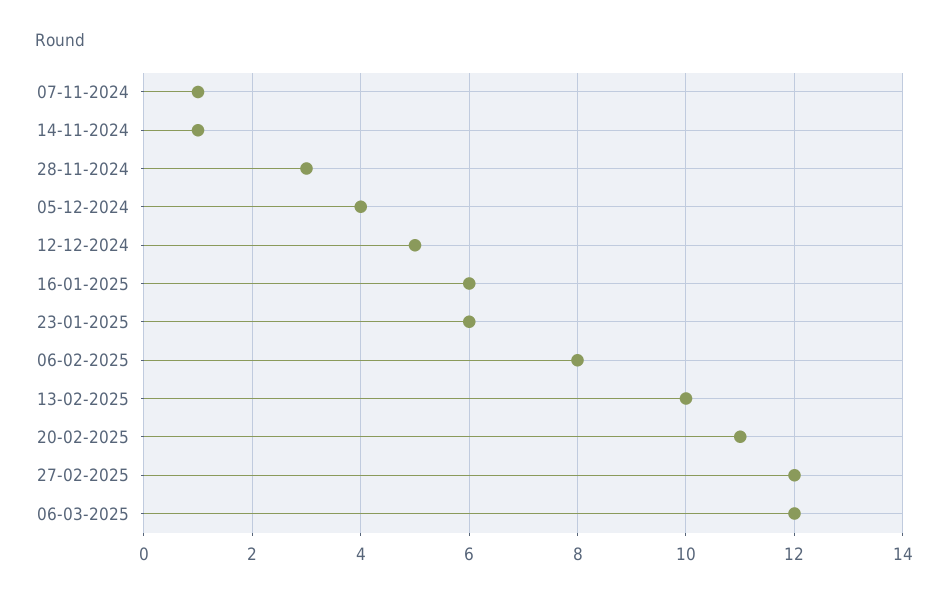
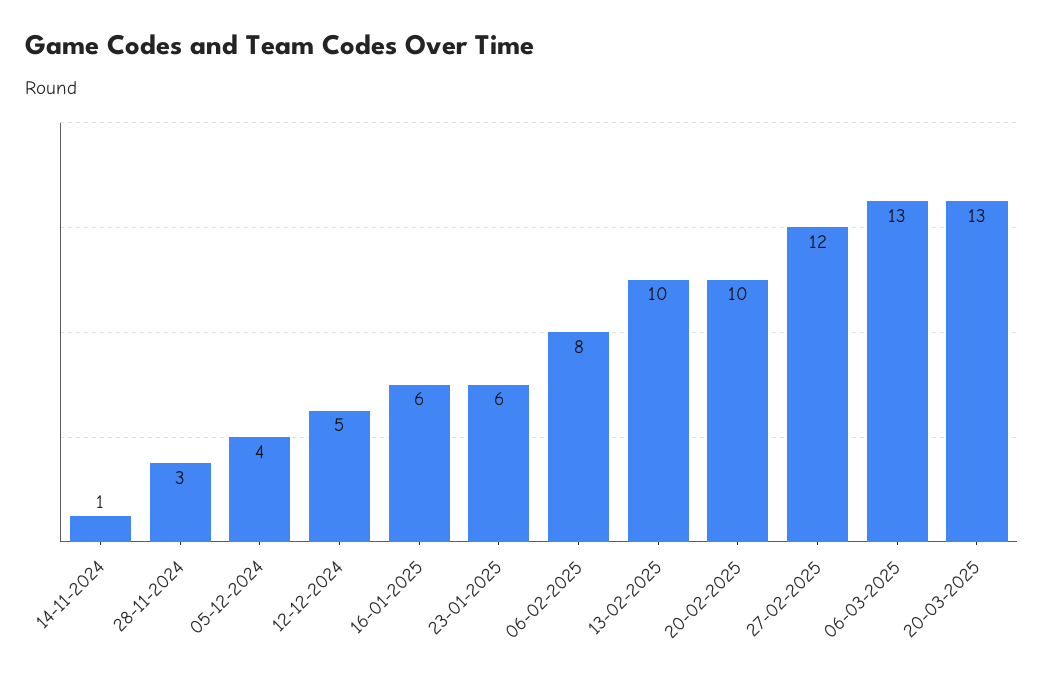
07-11-2024: 1 -> none
20-02-2025: 11 -> 10
06-03-2025: 12 -> 13
20-03-2025: none -> 13

